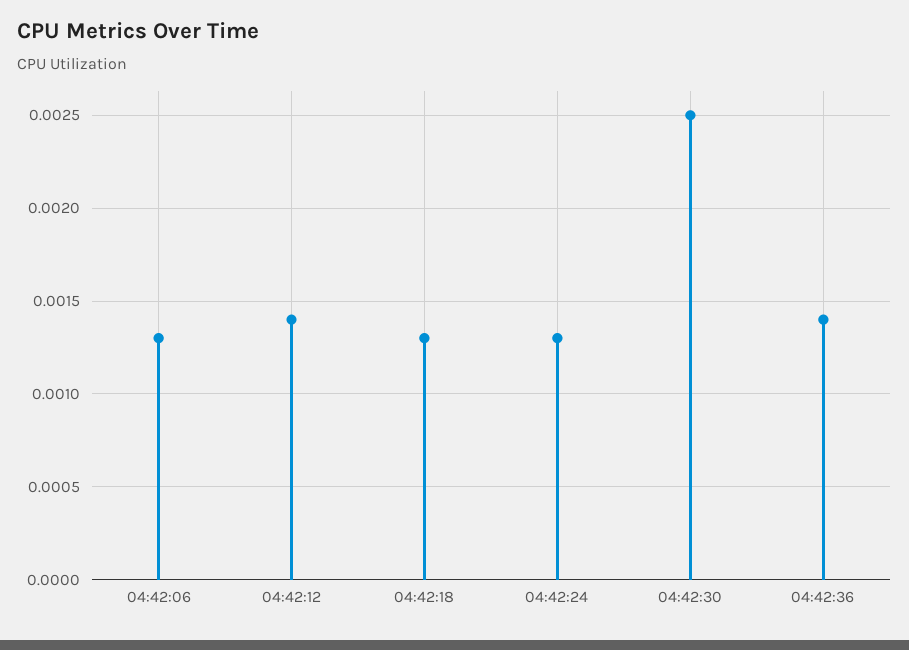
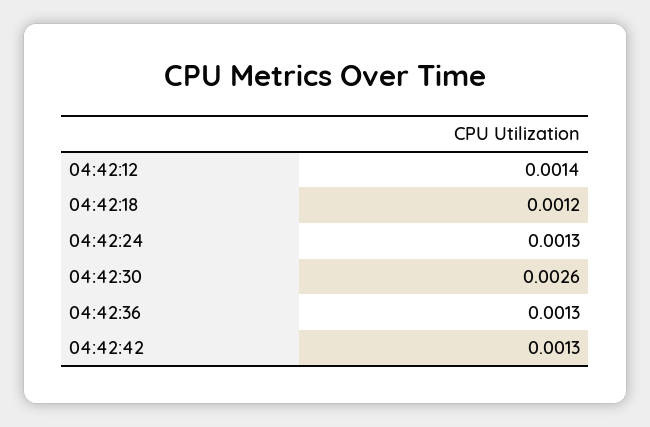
04:42:06: 0.0013 -> none
04:42:18: 0.0013 -> 0.0012
04:42:30: 0.0025 -> 0.0026
04:42:36: 0.0014 -> 0.0013
04:42:42: none -> 0.0013

